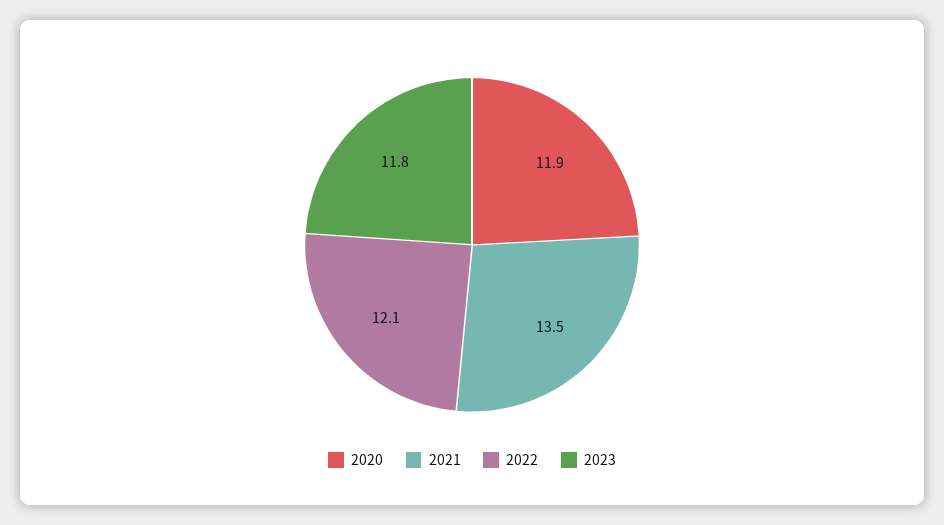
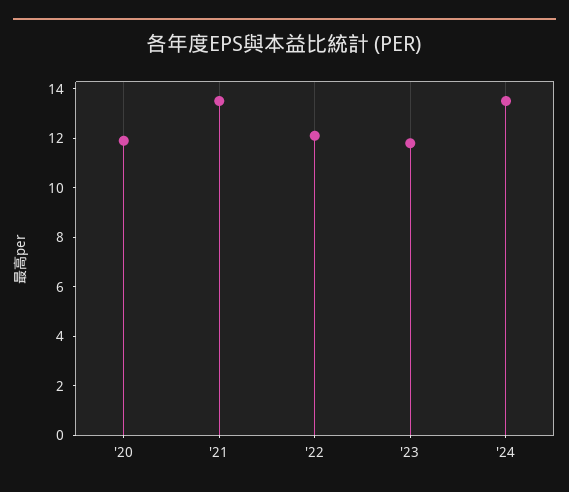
'24: none -> 13.5

